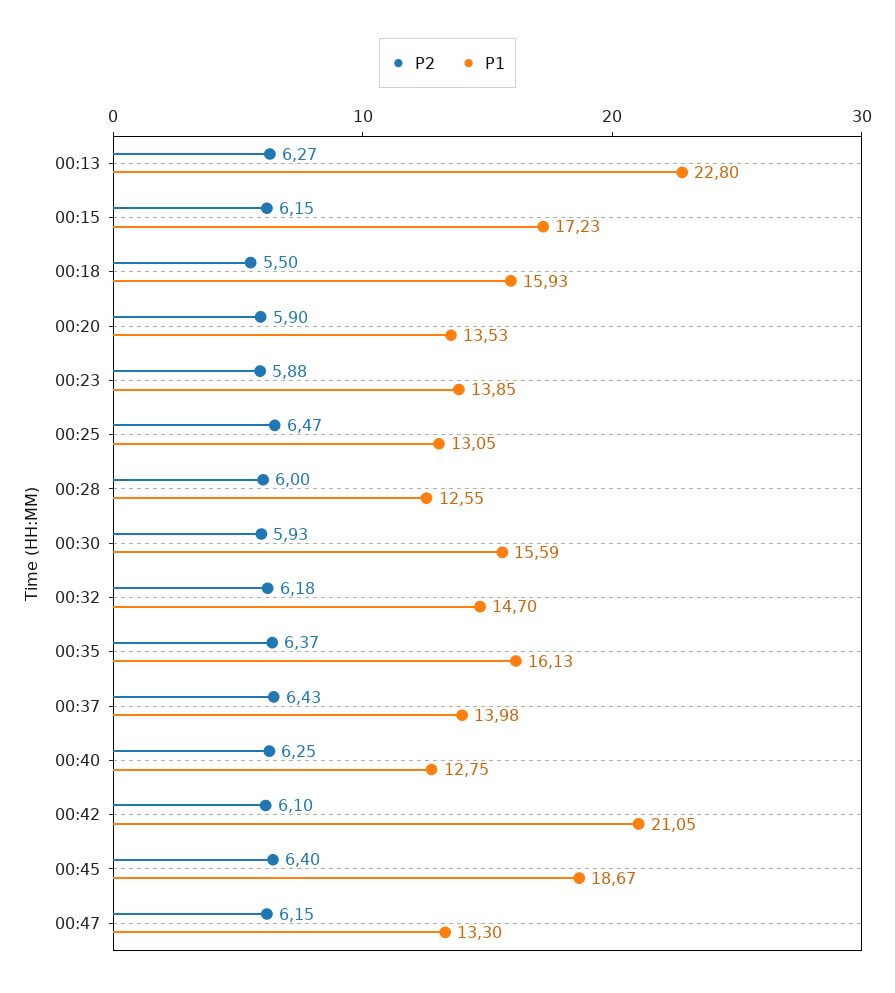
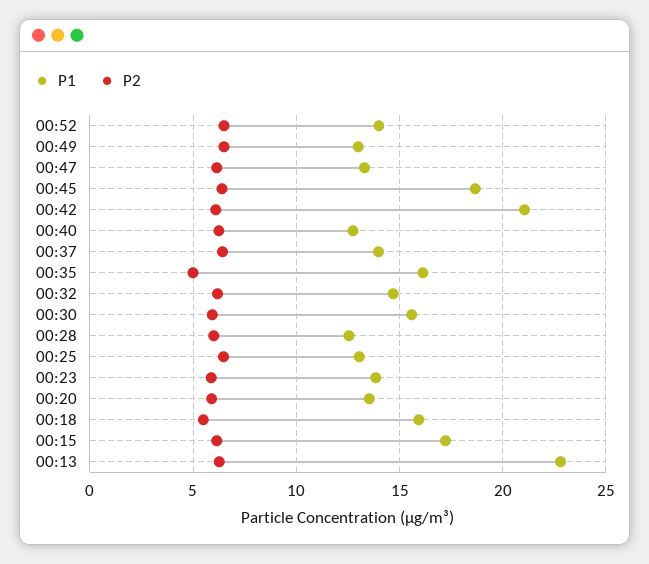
P2, 00:35: 6.37 -> 5
P1, 00:52: none -> 14
P2, 00:52: none -> 6.5
P1, 00:49: none -> 13
P2, 00:49: none -> 6.5

